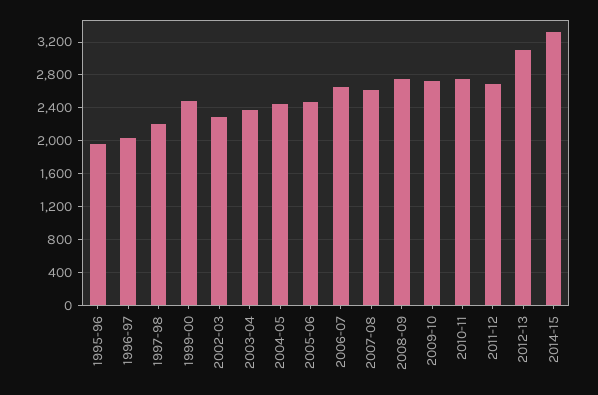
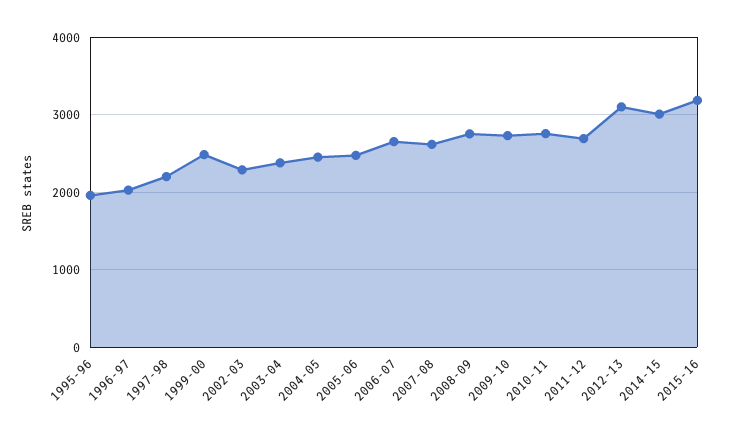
2014-15: 3300 -> 3000
2015-16: none -> 3200

